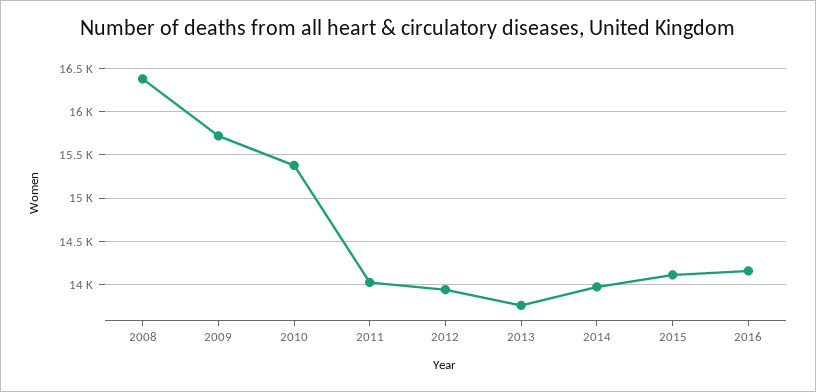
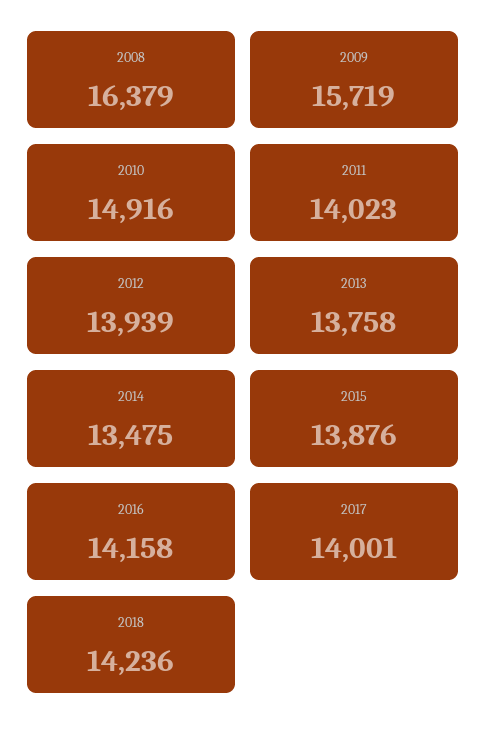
2010: 15400 -> 14916
2014: 14000 -> 13475
2015: 14100 -> 13876
2017: none -> 14001
2018: none -> 14236

